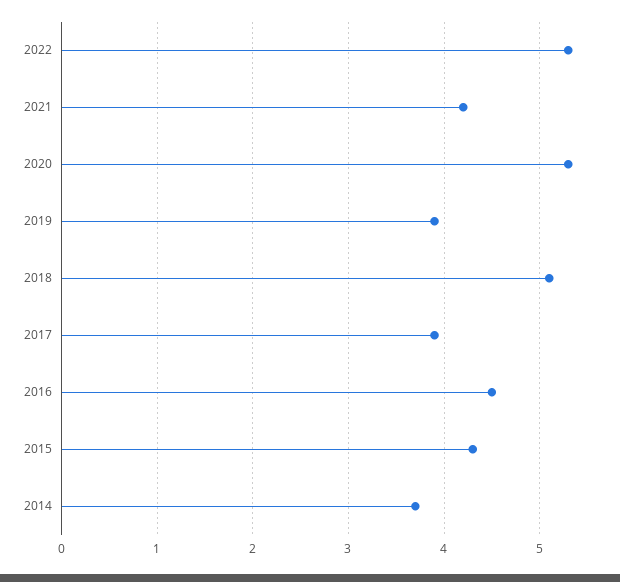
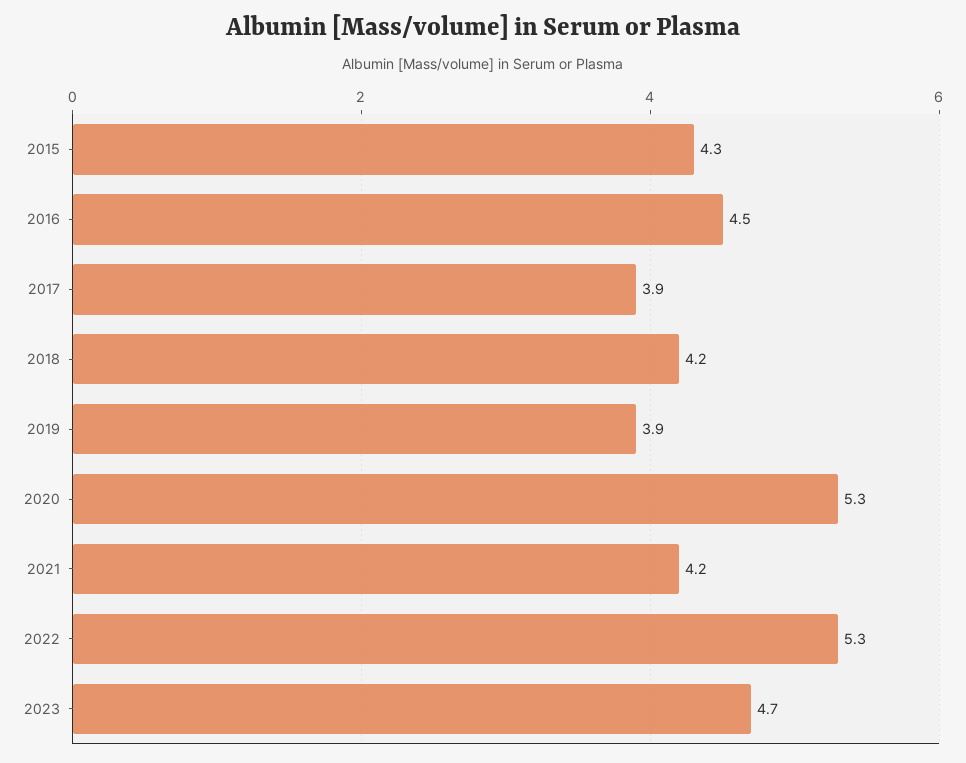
2018: 5.1 -> 4.2
2014: 3.7 -> none
2023: none -> 4.7

